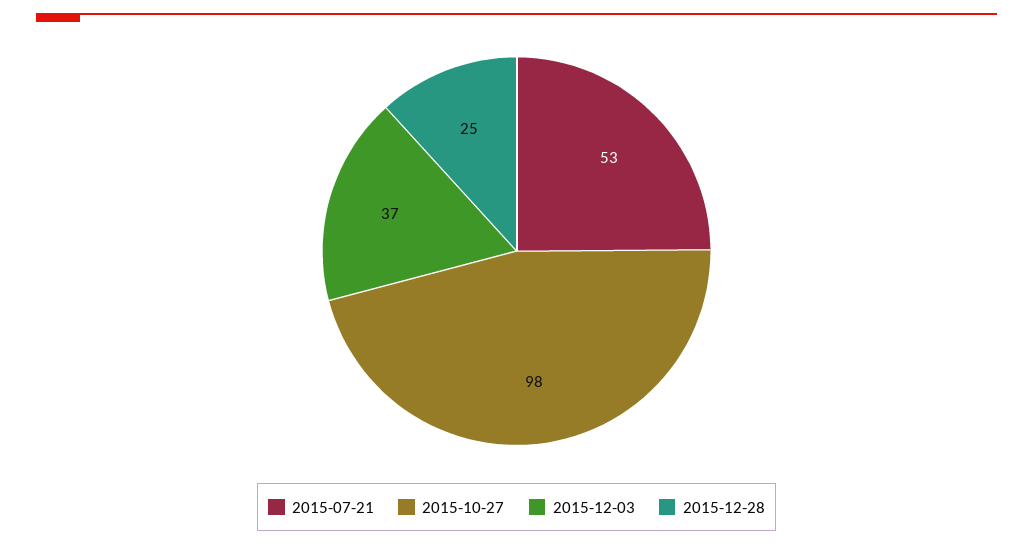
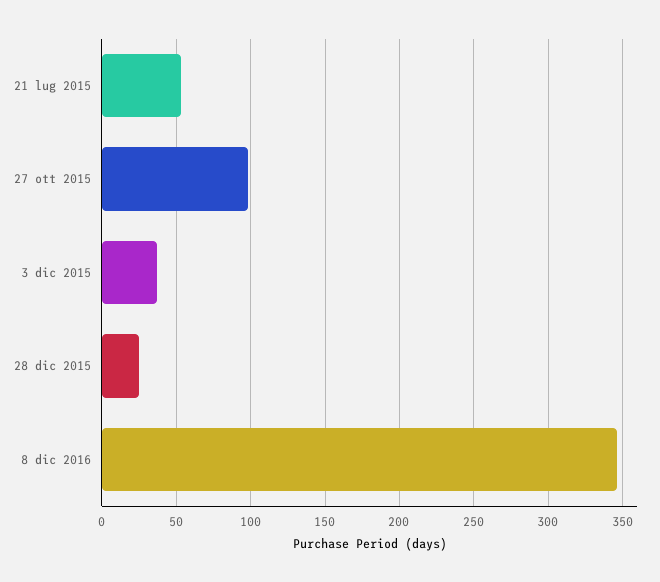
8 dic 2016: none -> 345

